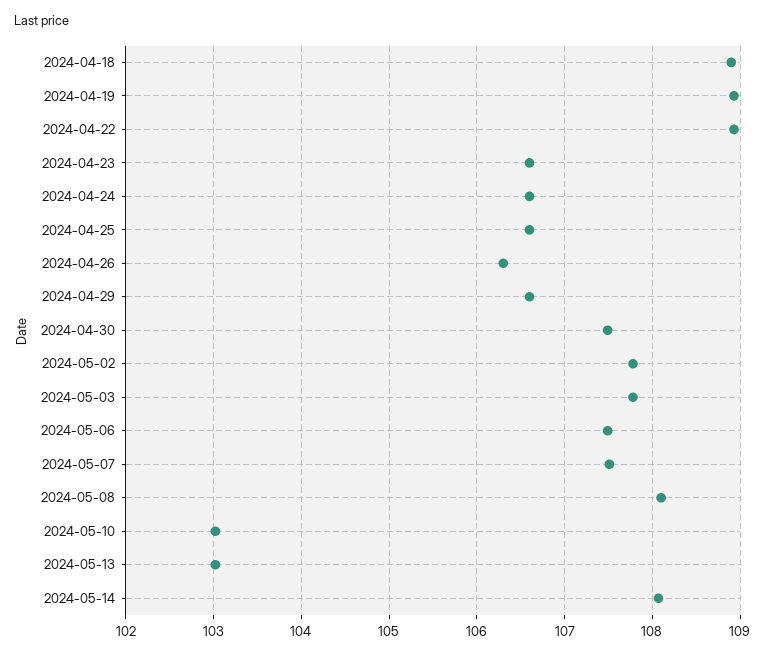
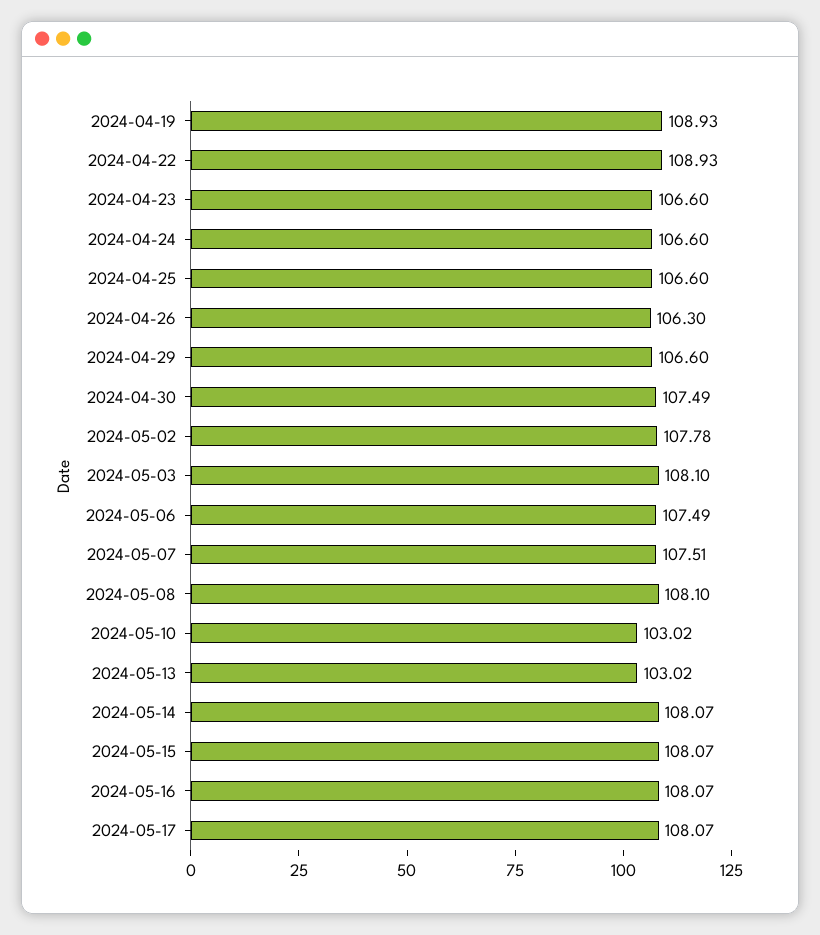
2024-04-18: 108.9 -> none
2024-05-03: 107.8 -> 108.1
2024-05-15: none -> 108.07
2024-05-16: none -> 108.07
2024-05-17: none -> 108.07

